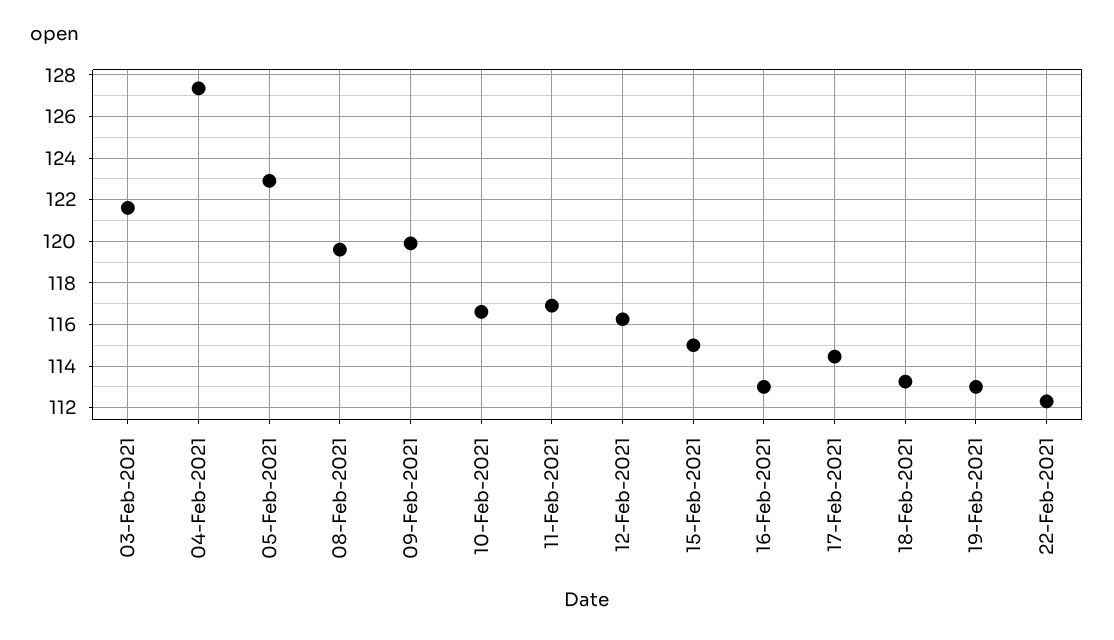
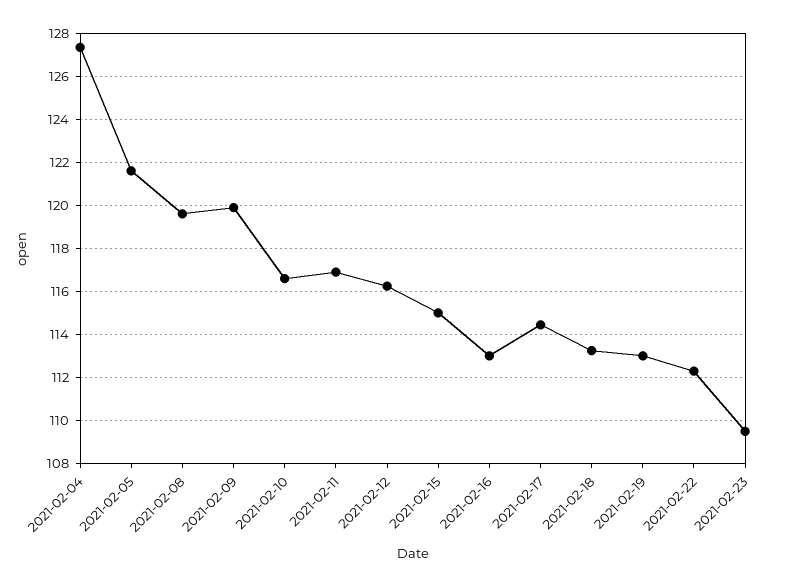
03-Feb-2021: 121.5 -> none
05-Feb-2021: 123 -> 121.5
2021-02-23: none -> 109.5

